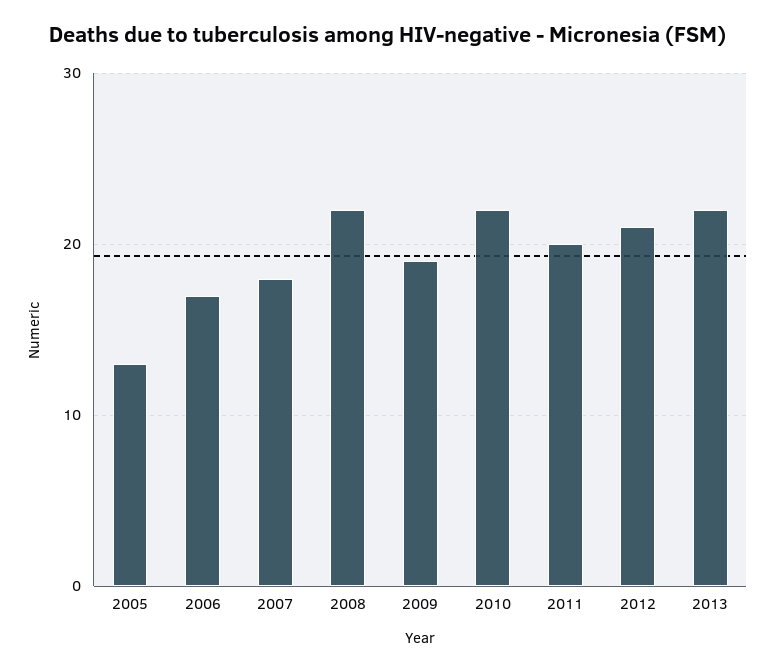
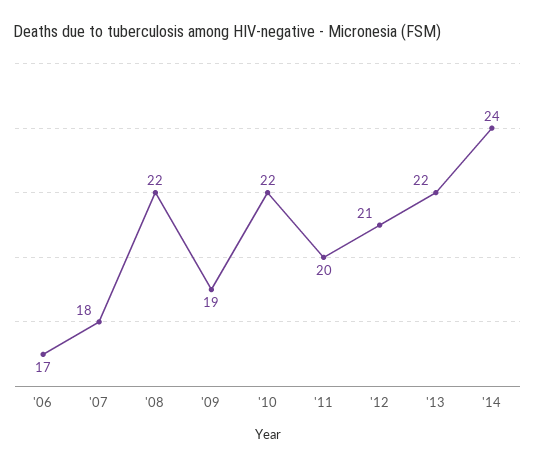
2005: 13 -> none
'14: none -> 24

